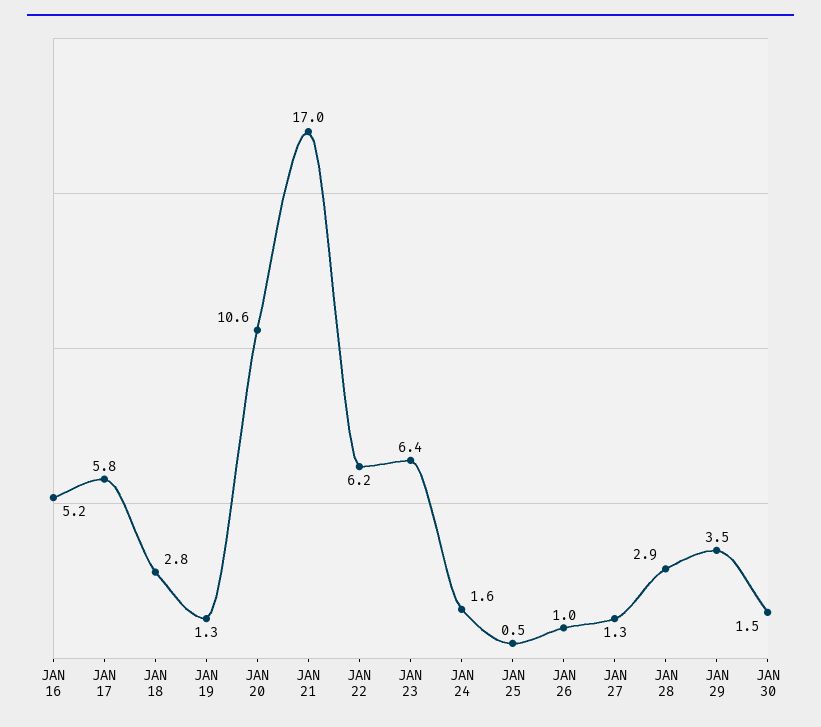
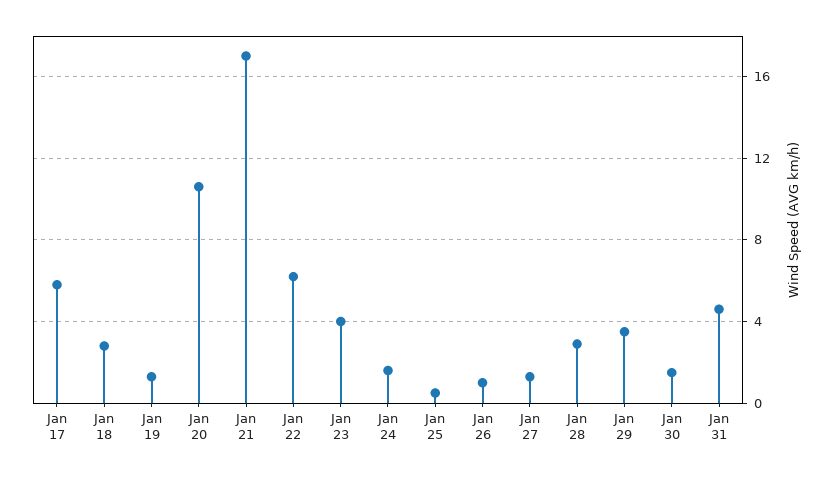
JAN 16: 5.2 -> none
JAN 23: 6.4 -> 4
Jan 31: none -> 4.5

